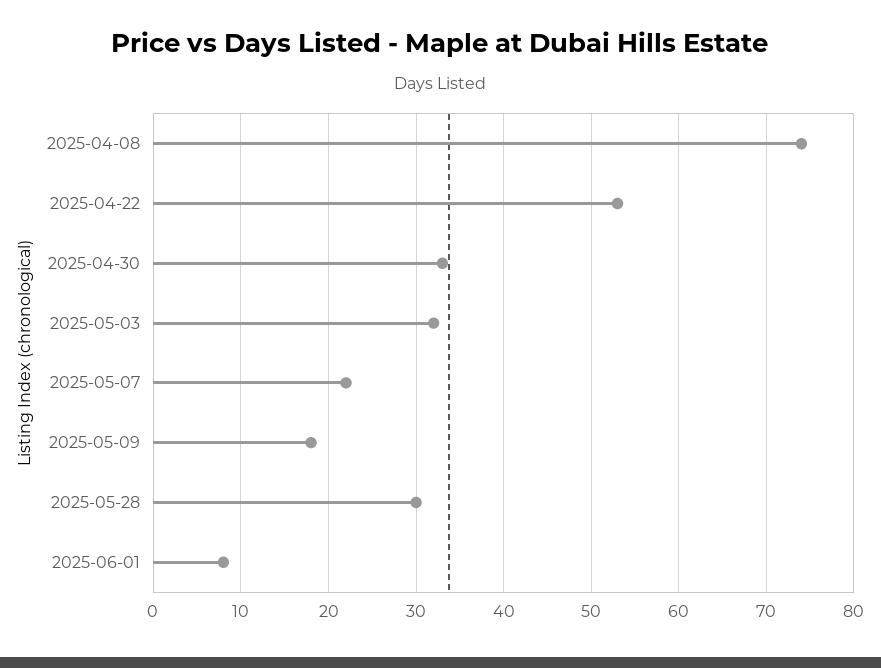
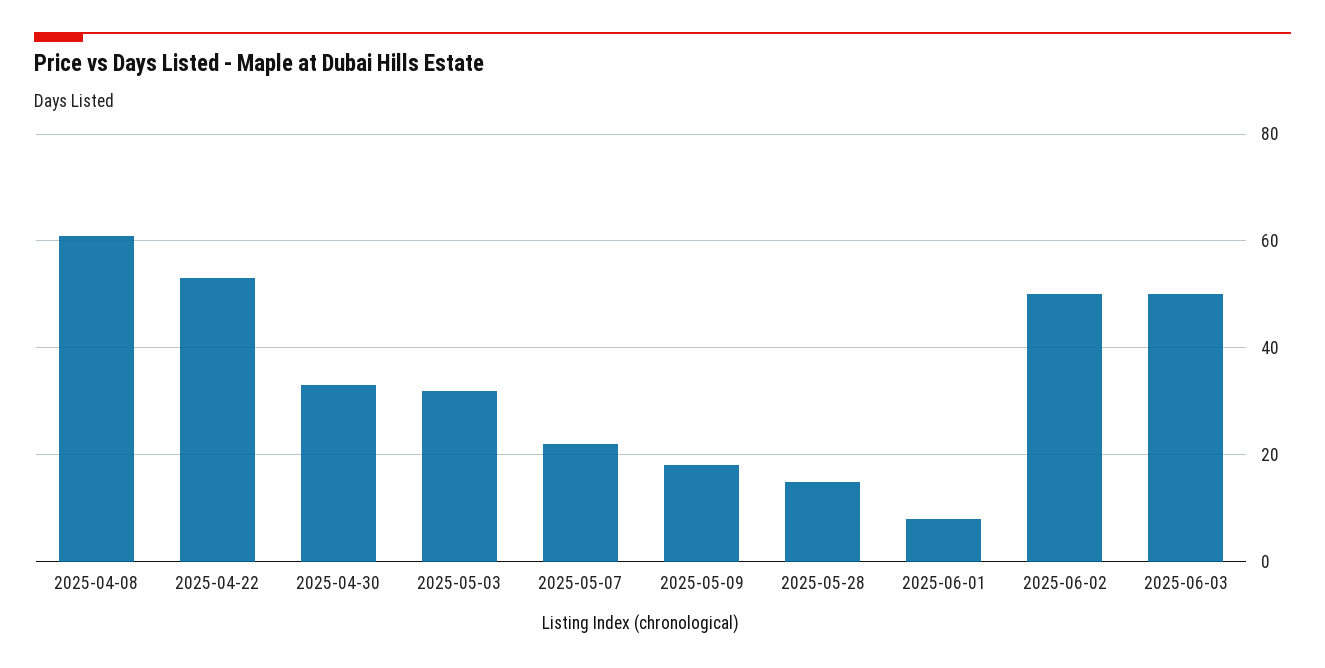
2025-04-08: 74 -> 60
2025-05-28: 30 -> 15
2025-06-02: none -> 50
2025-06-03: none -> 50

